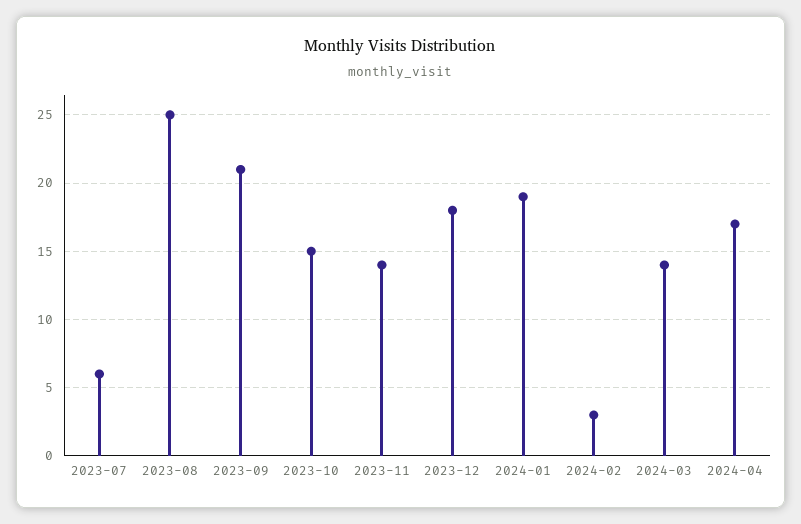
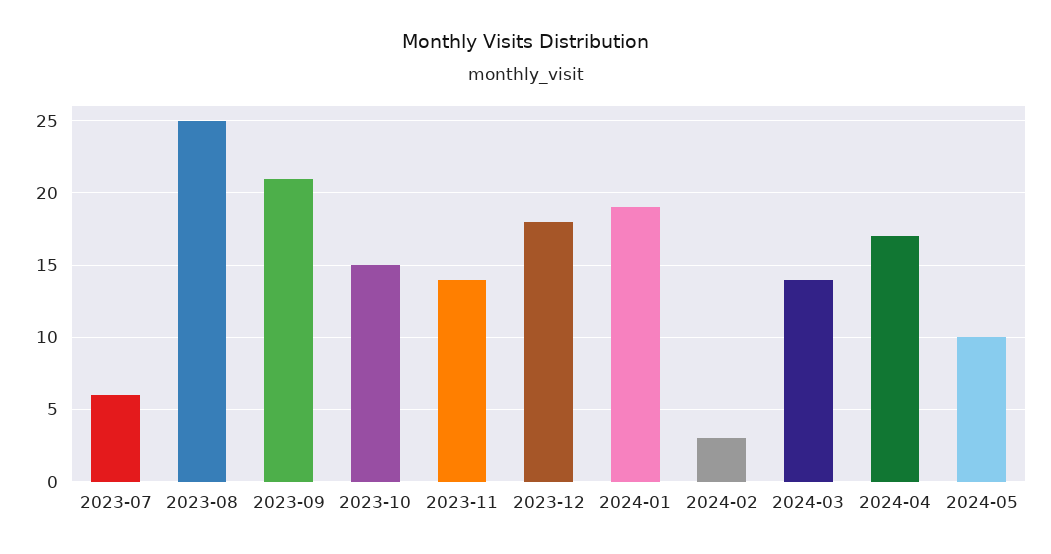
2024-05: none -> 10

